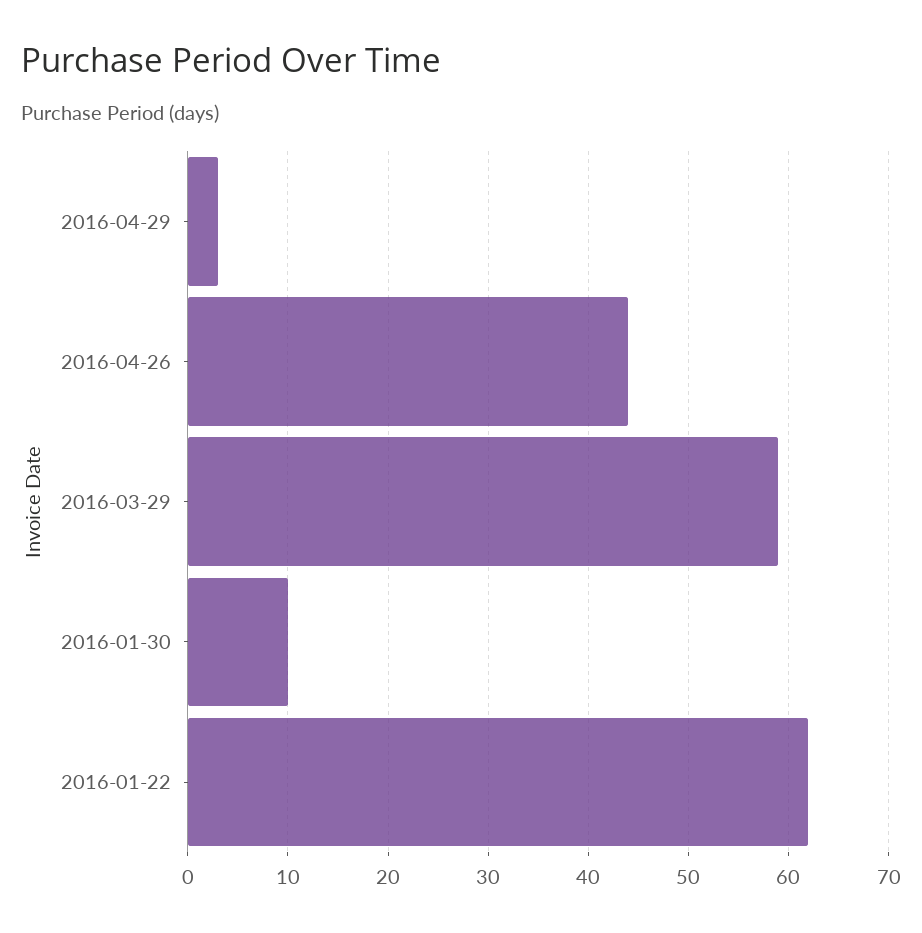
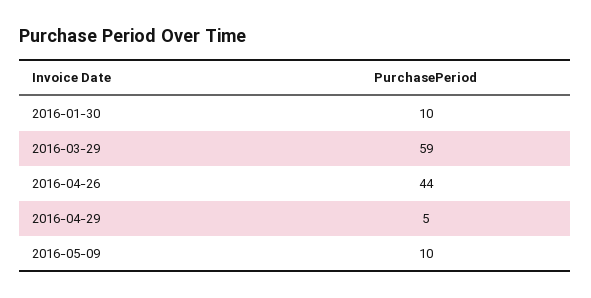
2016-04-29: 3 -> 5
2016-01-22: 62 -> none
2016-05-09: none -> 10

